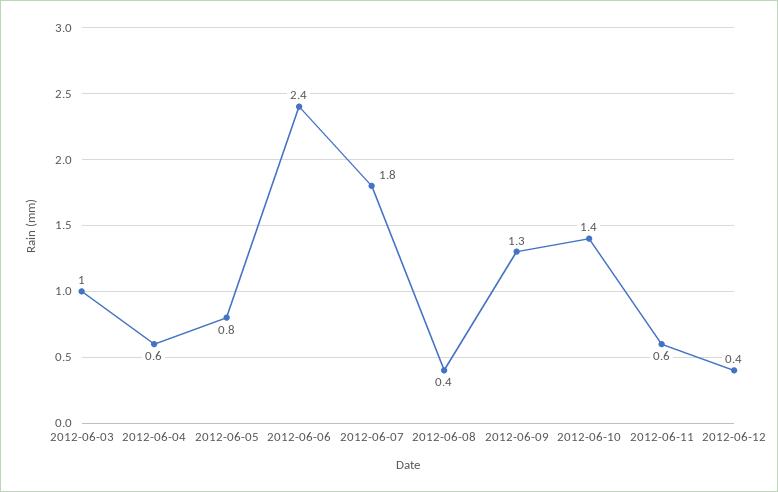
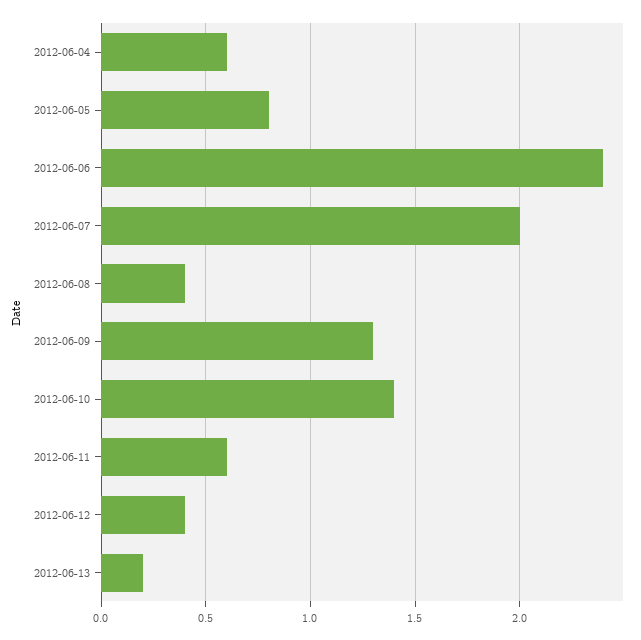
2012-06-03: 1 -> none
2012-06-07: 1.8 -> 2
2012-06-13: none -> 0.2

